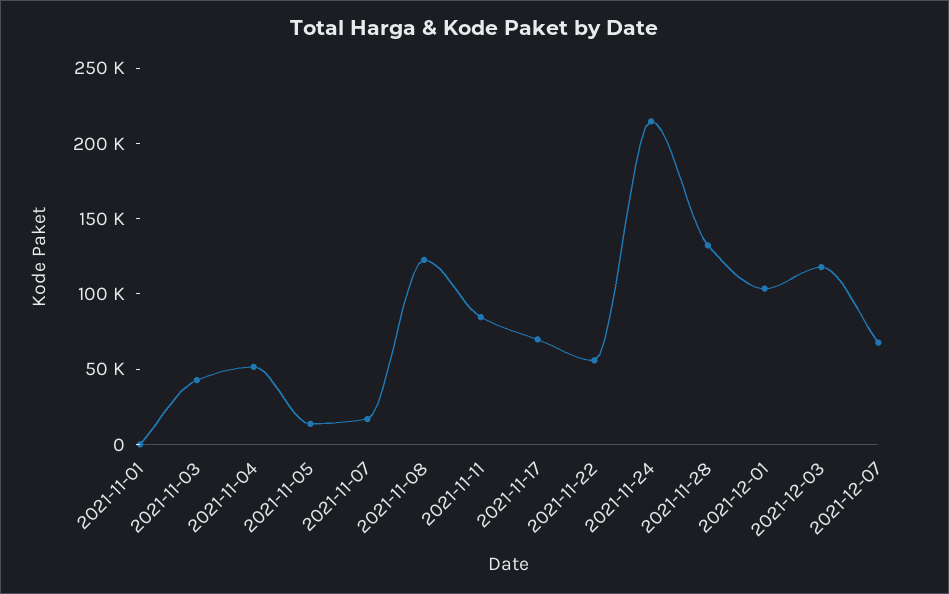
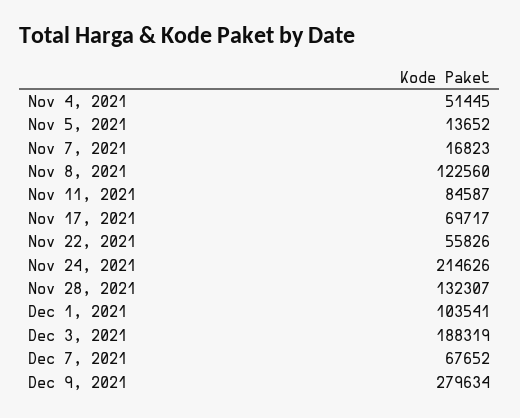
2021-11-01: 0 -> none
2021-11-03: 40000 -> none
2021-12-03: 120000 -> 188319
Dec 9, 2021: none -> 279634

